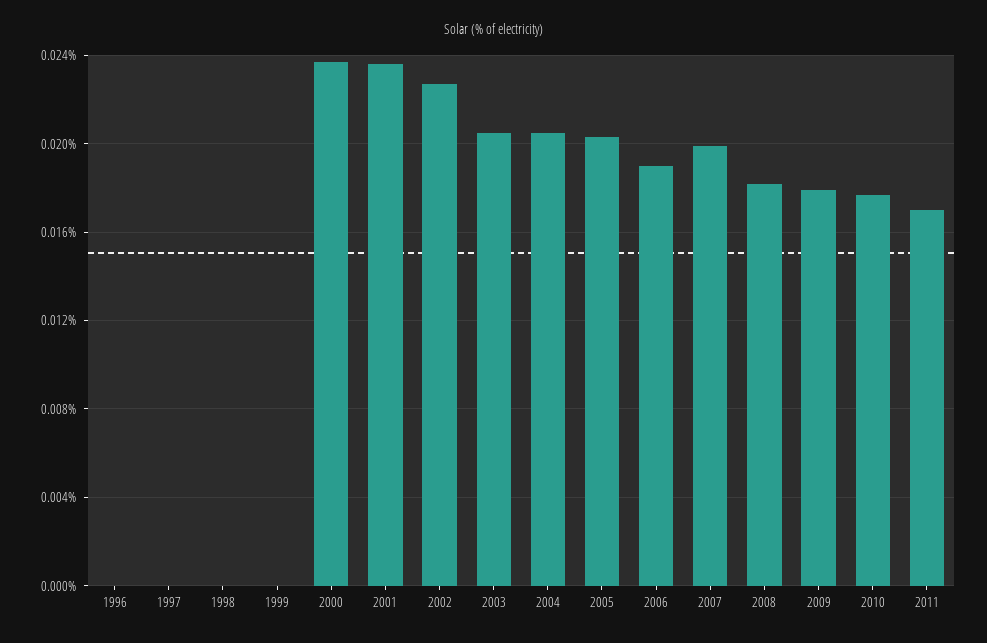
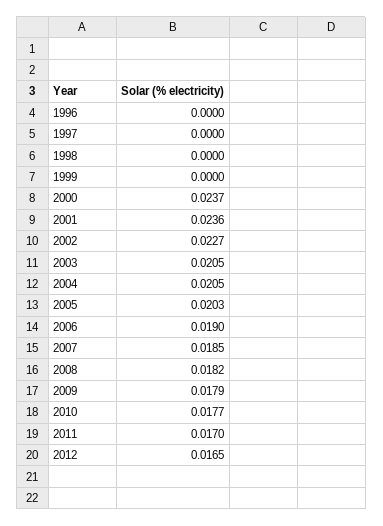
2007: 0.02 -> 0.0185
2012: none -> 0.0165

